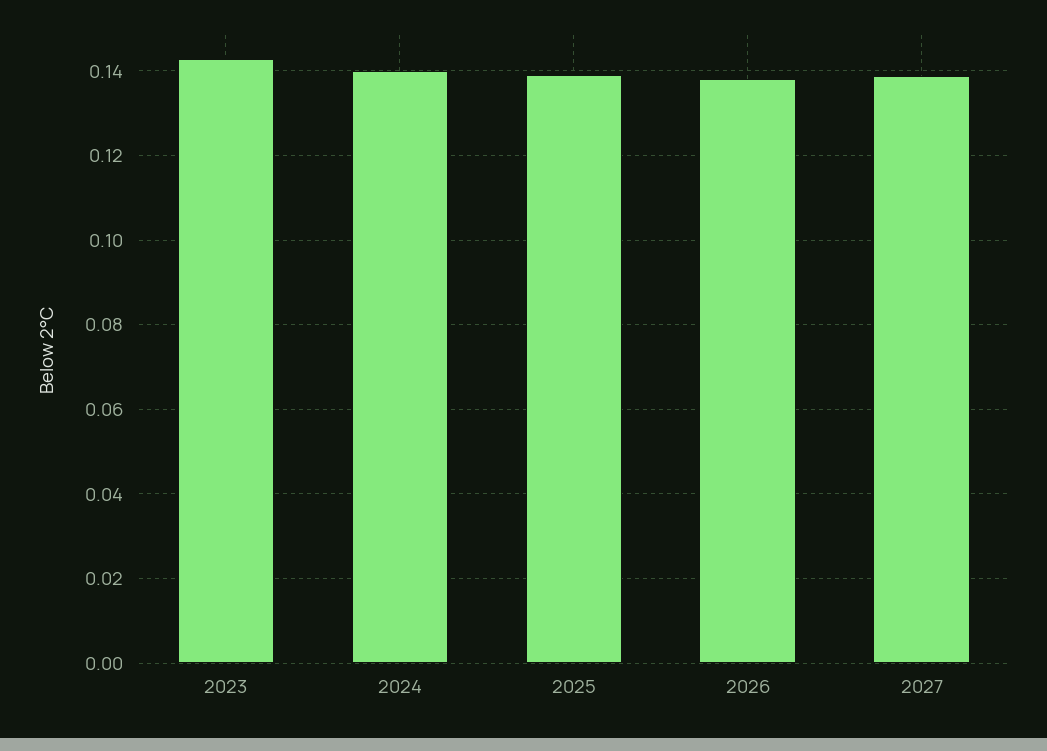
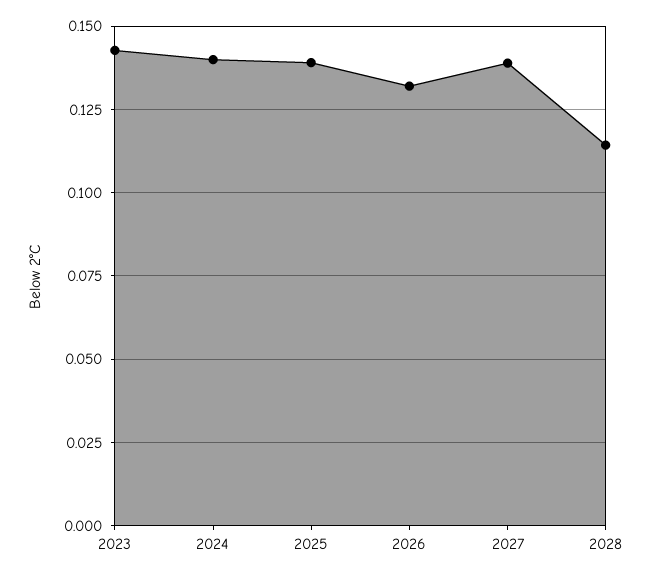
2026: 0.138 -> 0.1325
2028: none -> 0.115

